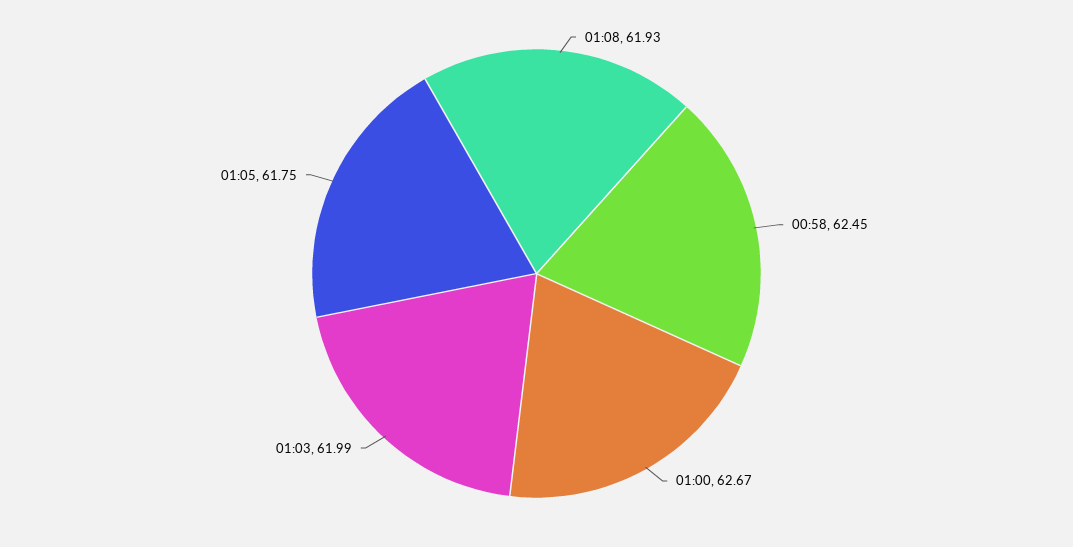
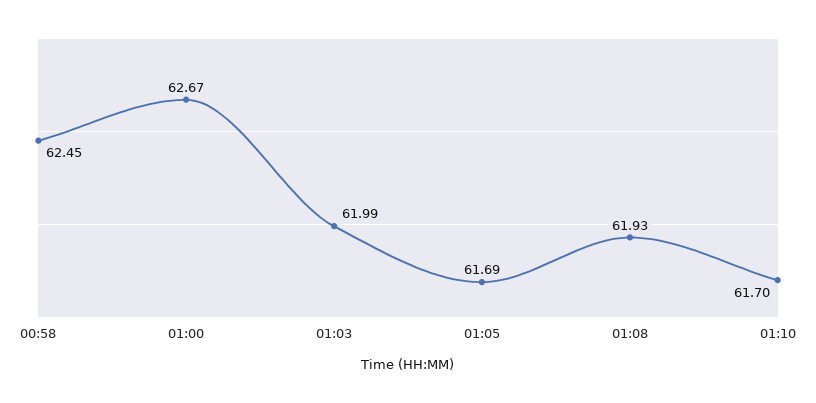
01:05: 61.75 -> 61.69
01:10: none -> 61.7

